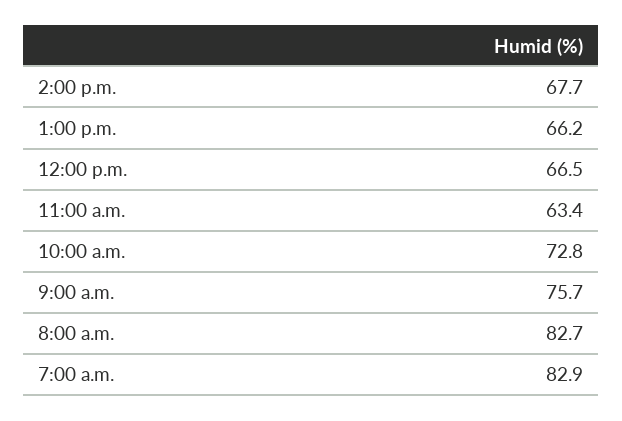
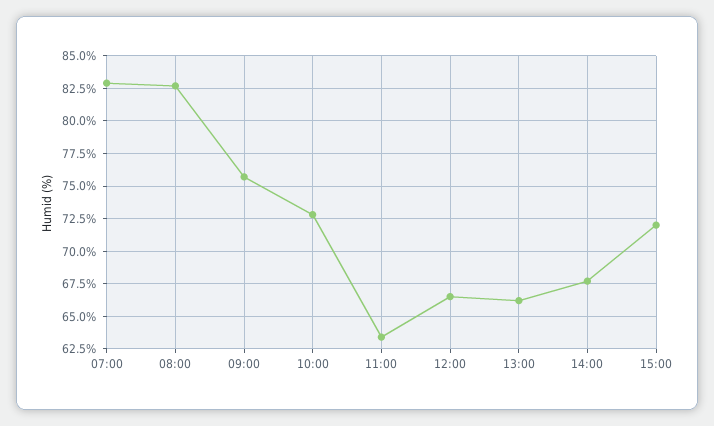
15:00: none -> 72

